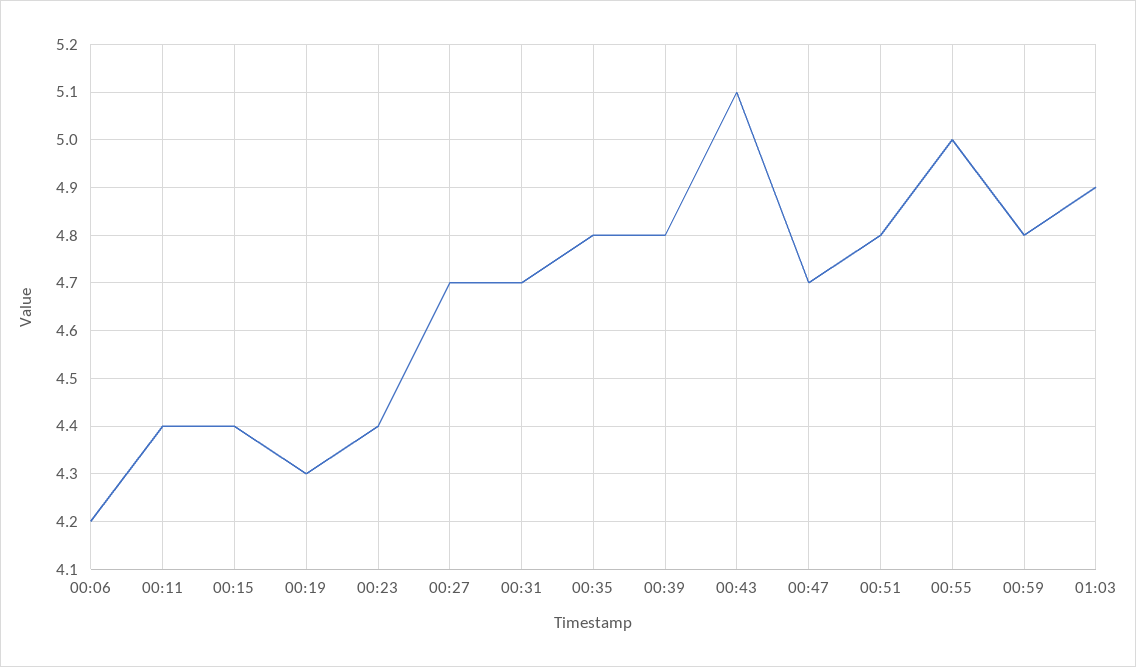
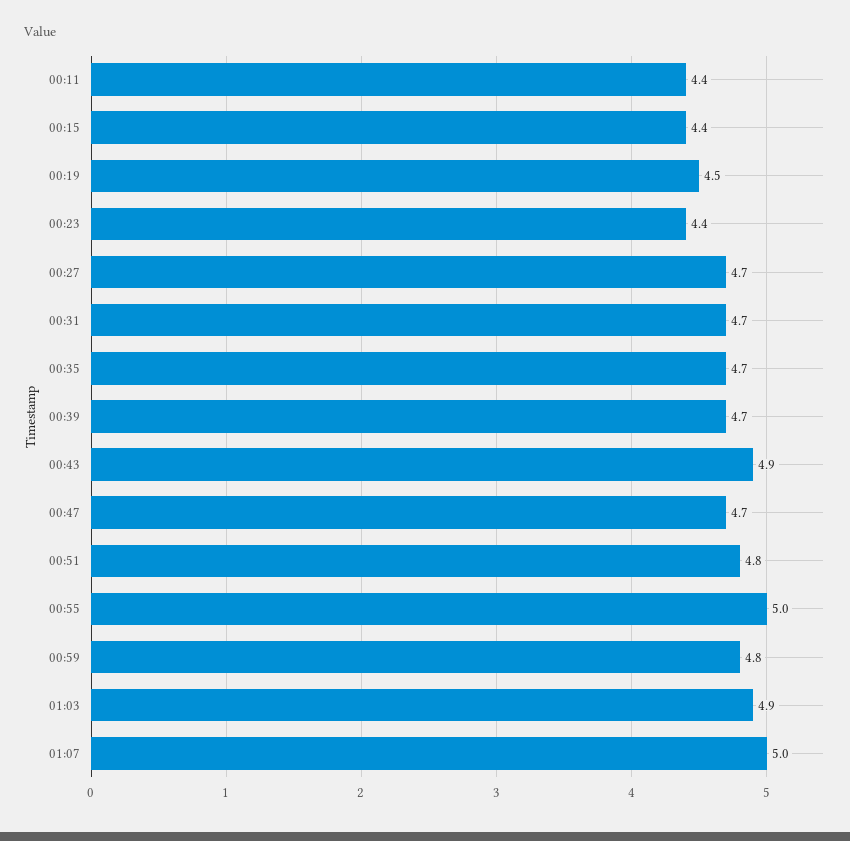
00:06: 4.2 -> none
00:19: 4.3 -> 4.5
00:35: 4.8 -> 4.7
00:39: 4.8 -> 4.7
00:43: 5.1 -> 4.9
01:07: none -> 5

